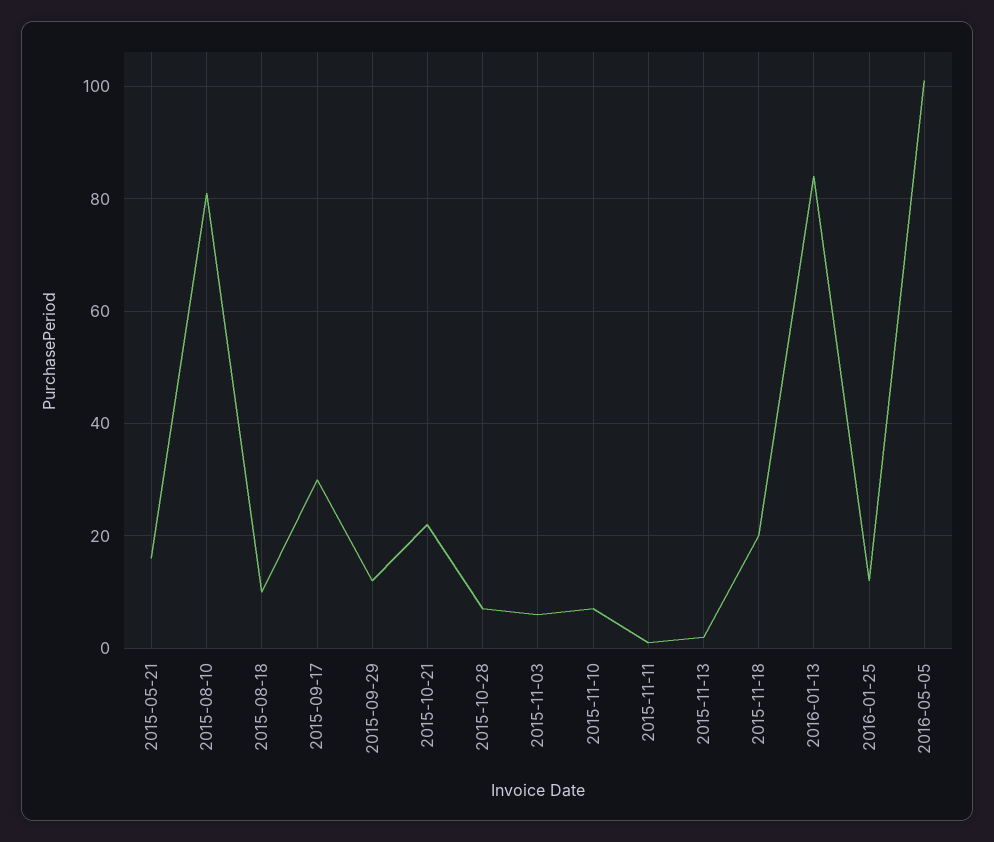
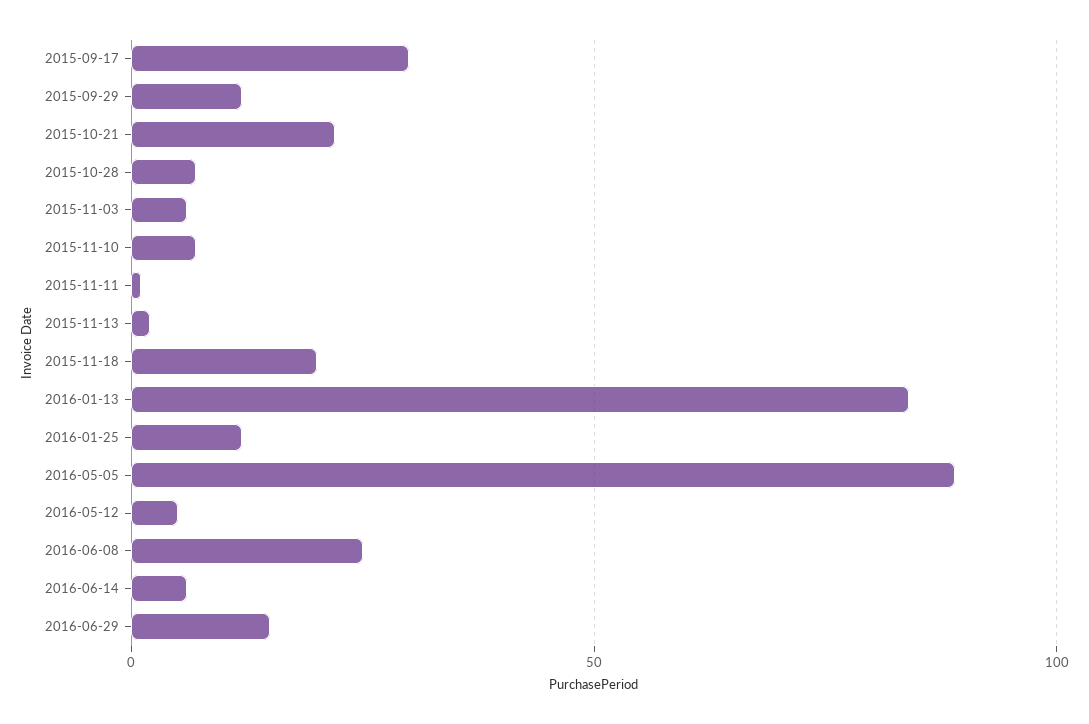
2015-05-21: 15 -> none
2015-08-10: 80 -> none
2015-08-18: 10 -> none
2016-05-05: 100 -> 90
2016-05-12: none -> 5
2016-06-08: none -> 25
2016-06-14: none -> 5
2016-06-29: none -> 15

